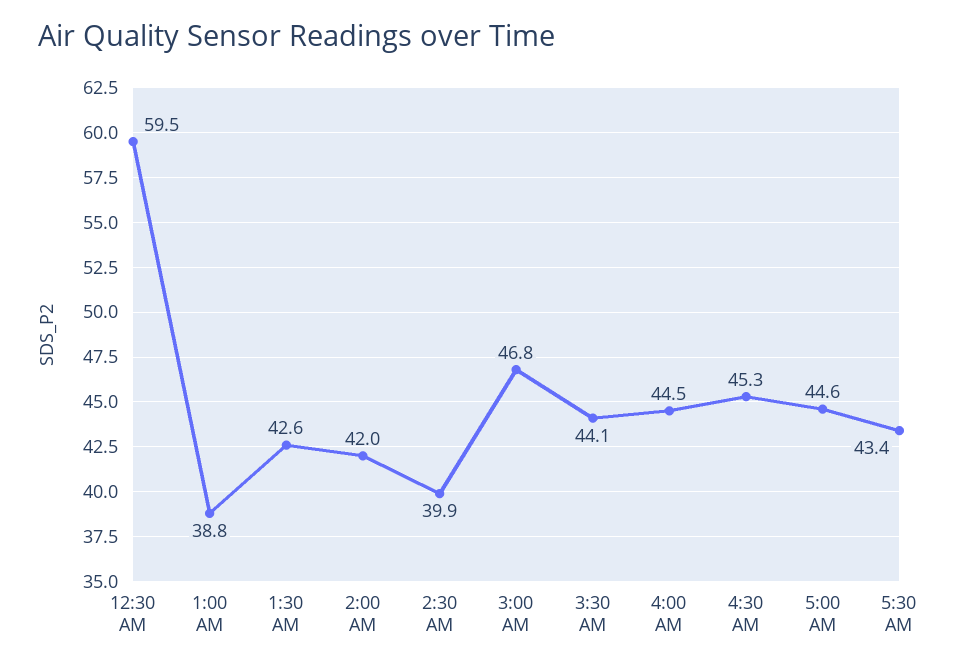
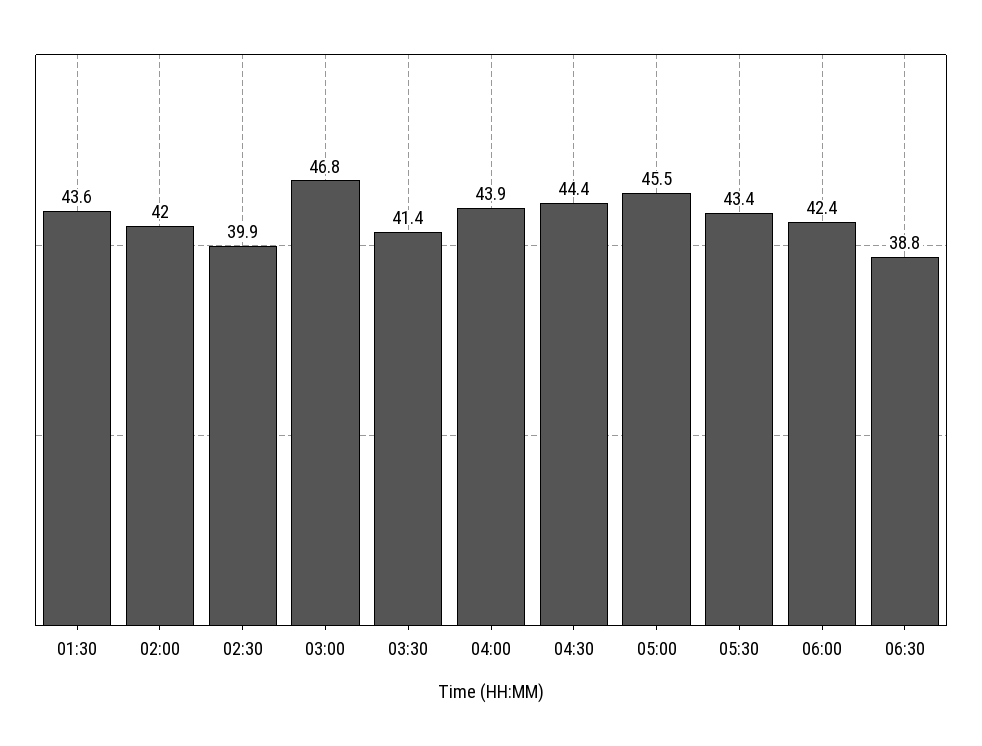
12:30 AM: 59.5 -> none
1:00 AM: 38.8 -> none
1:30 AM: 42.6 -> 43.6
3:30 AM: 44.1 -> 41.4
4:00 AM: 44.5 -> 43.9
4:30 AM: 45.3 -> 44.4
5:00 AM: 44.6 -> 45.5
06:00: none -> 42.4
06:30: none -> 38.8

